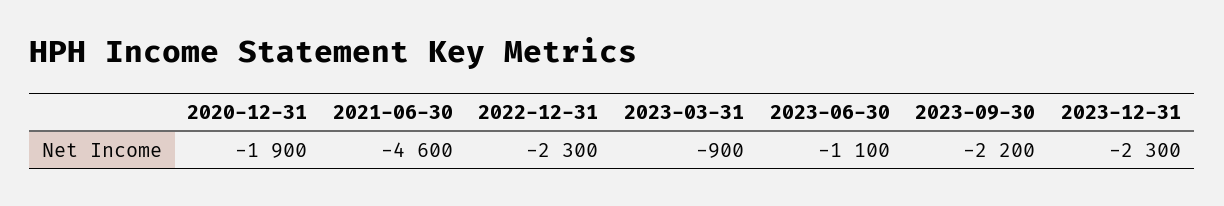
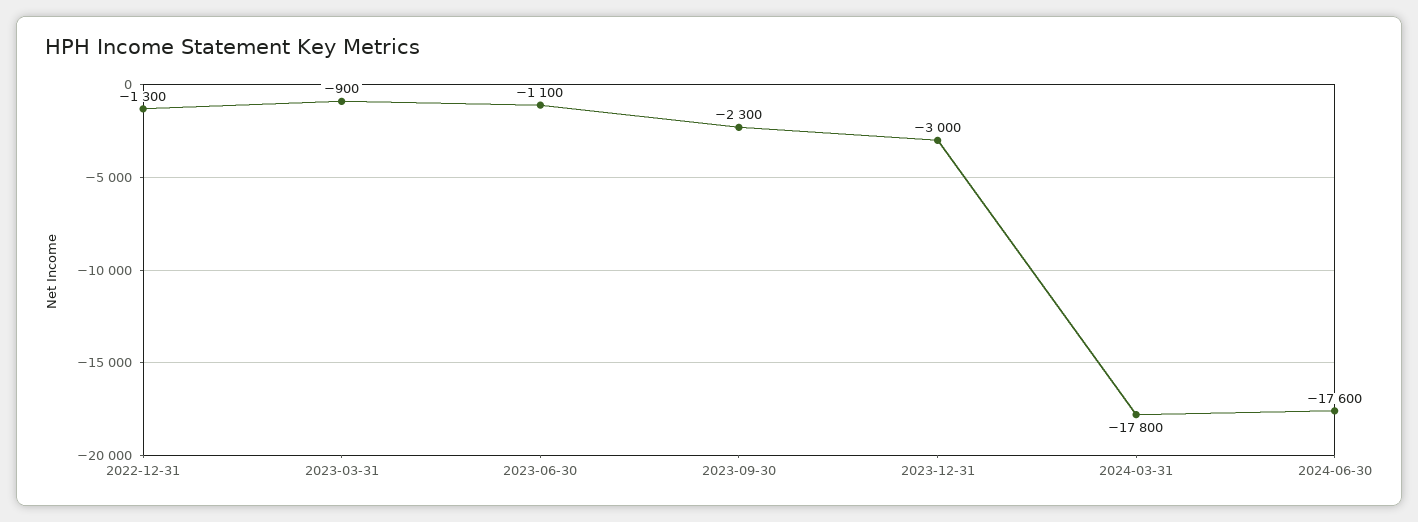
2020-12-31: -1900 -> none
2021-06-30: -4600 -> none
2022-12-31: -2300 -> -1300
2023-09-30: -2200 -> -2300
2023-12-31: -2300 -> -3000
2024-03-31: none -> -17800
2024-06-30: none -> -17600

